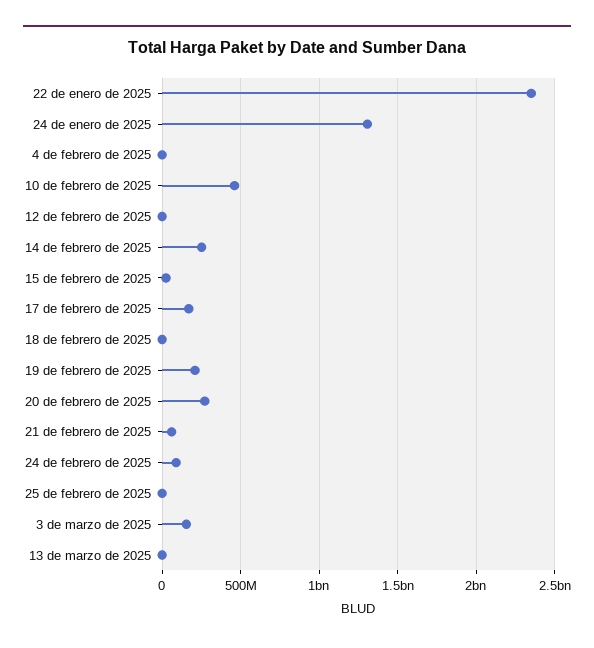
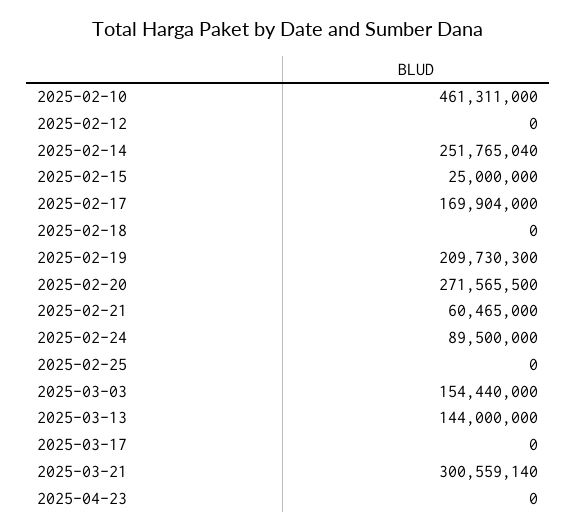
22 de enero de 2025: 2350000000 -> none
24 de enero de 2025: 1300000000 -> none
4 de febrero de 2025: 0 -> none
13 de marzo de 2025: 0 -> 144000000
2025-03-17: none -> 0
2025-03-21: none -> 300559140
2025-04-23: none -> 0

